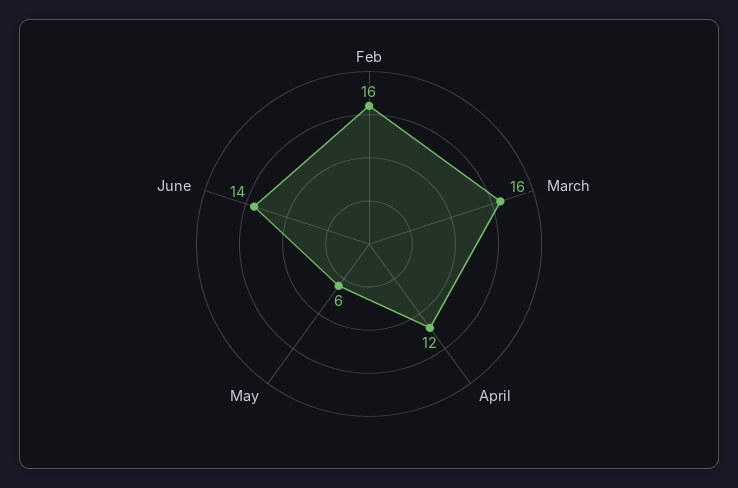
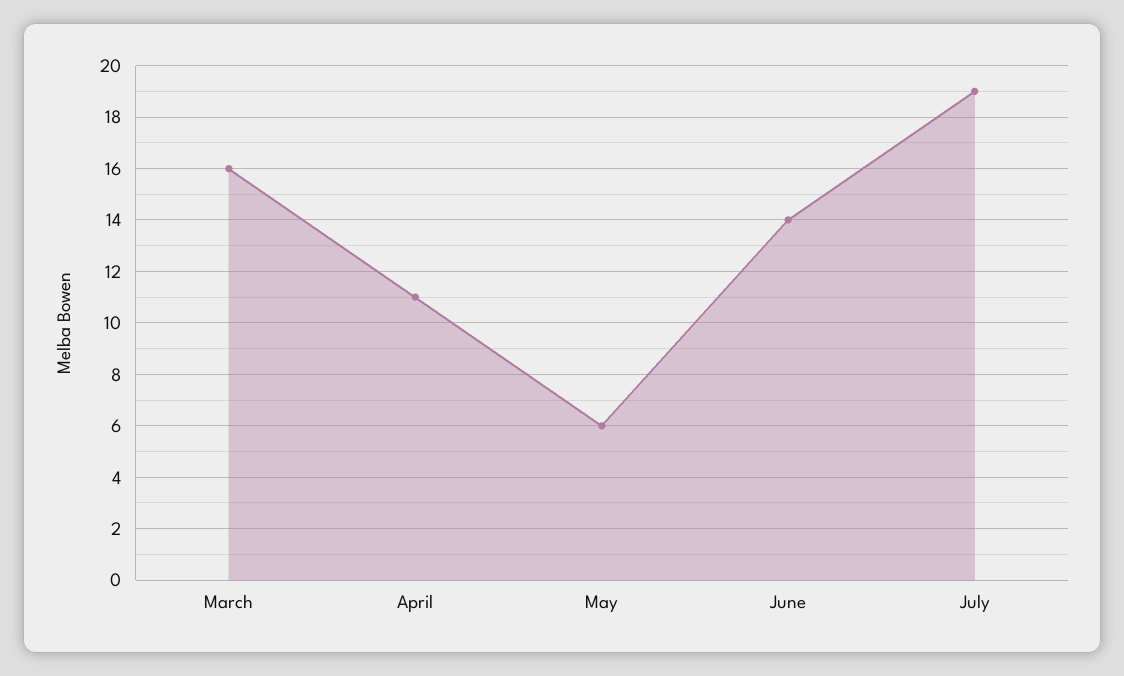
Feb: 16 -> none
April: 12 -> 11
July: none -> 19

